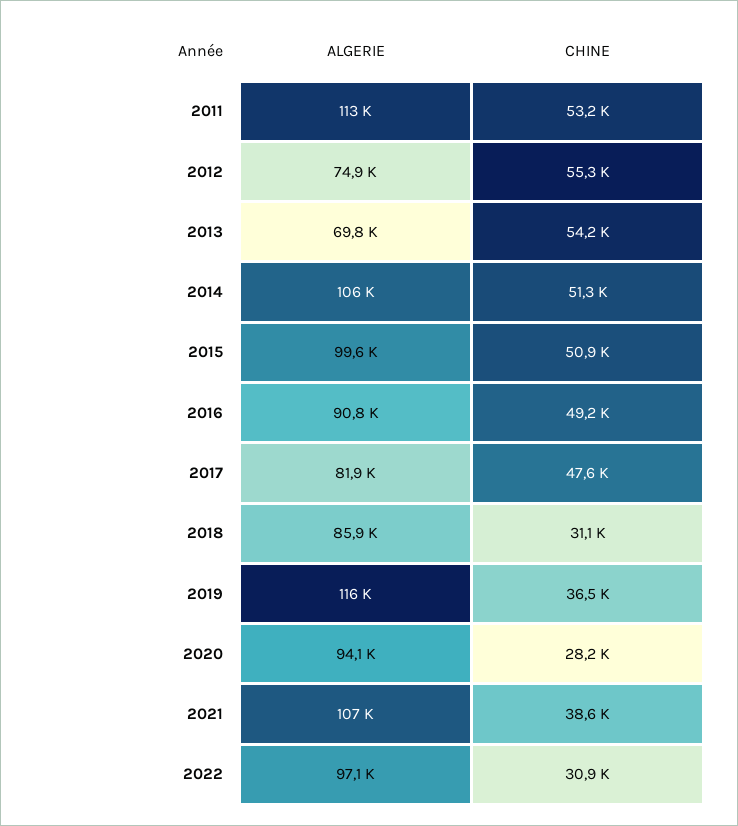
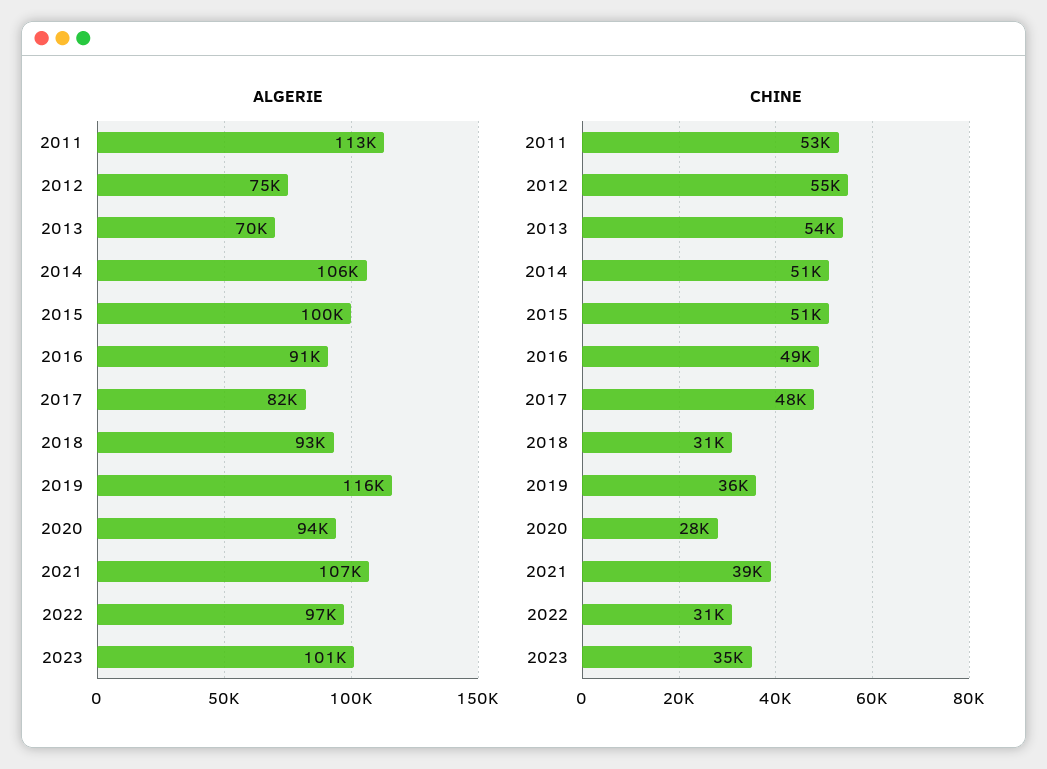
ALGERIE, 2018: 85900 -> 93000
ALGERIE, 2023: none -> 101000
CHINE, 2023: none -> 35000

